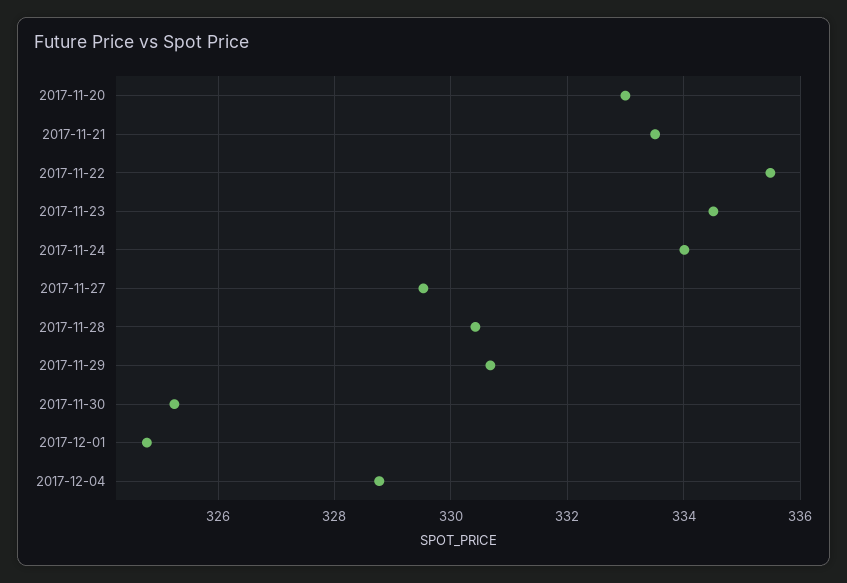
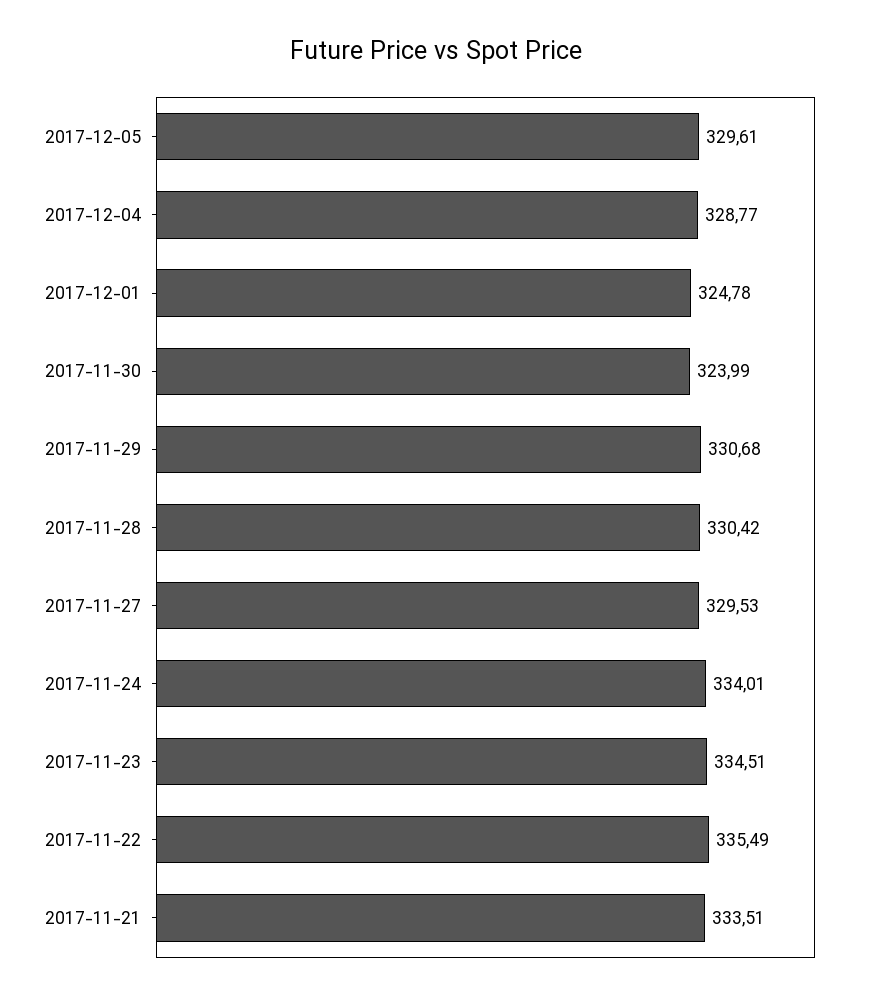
2017-11-20: 333 -> none
2017-11-30: 325.2 -> 323.99
2017-12-05: none -> 329.61

